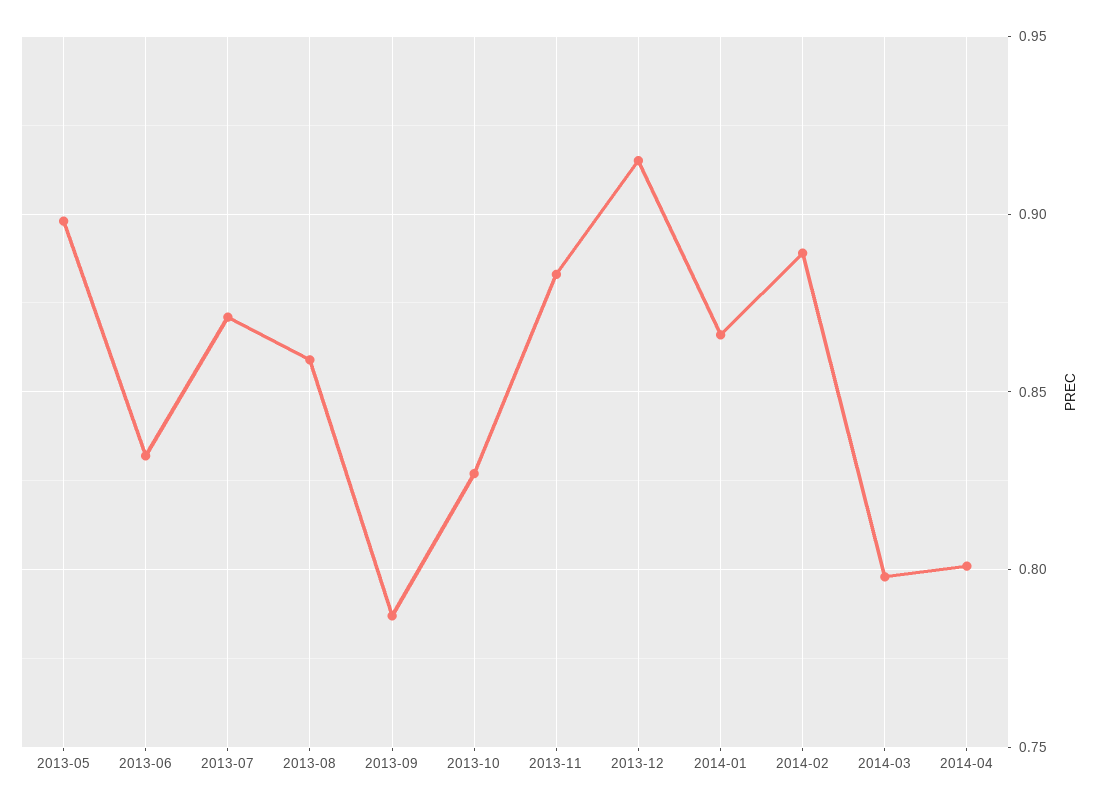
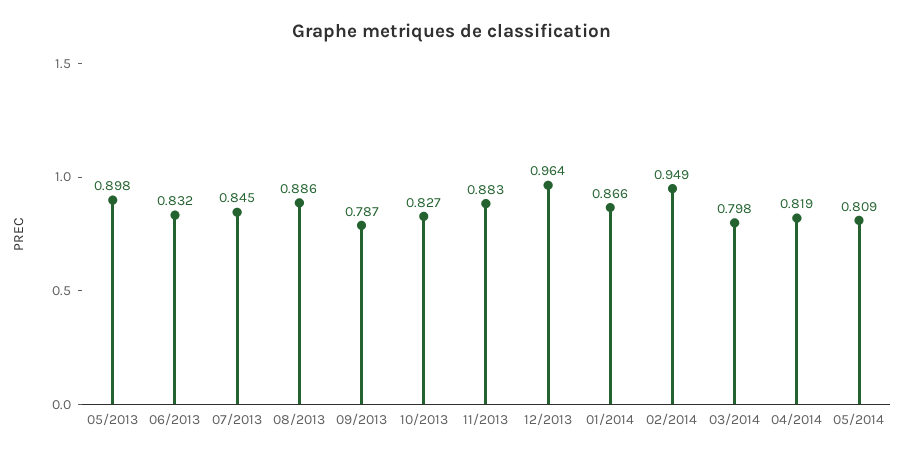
2013-07: 0.87 -> 0.845
2013-08: 0.86 -> 0.886
2013-12: 0.915 -> 0.964
2014-02: 0.89 -> 0.949
2014-04: 0.8 -> 0.819
05/2014: none -> 0.809

